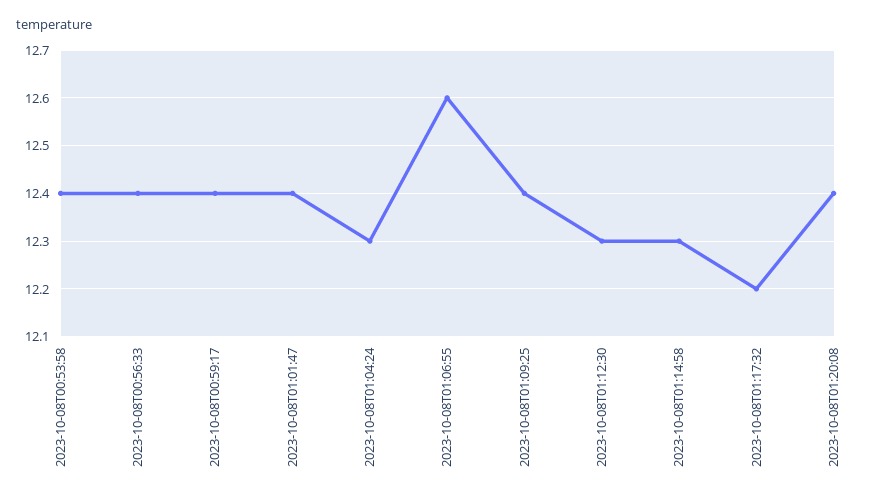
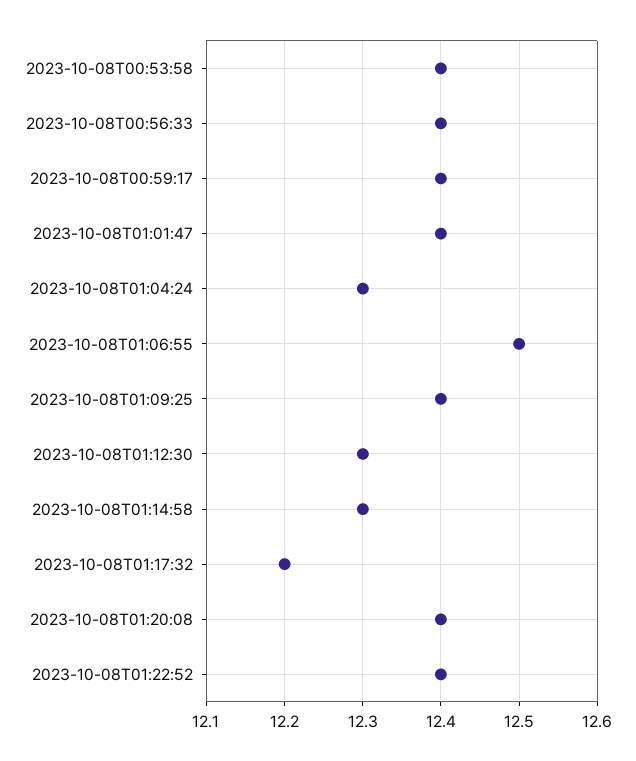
2023-10-08T01:06:55: 12.6 -> 12.5
2023-10-08T01:22:52: none -> 12.4

